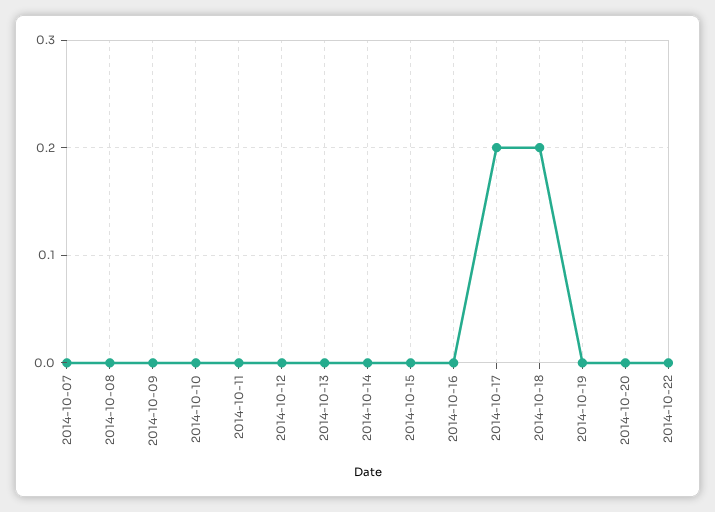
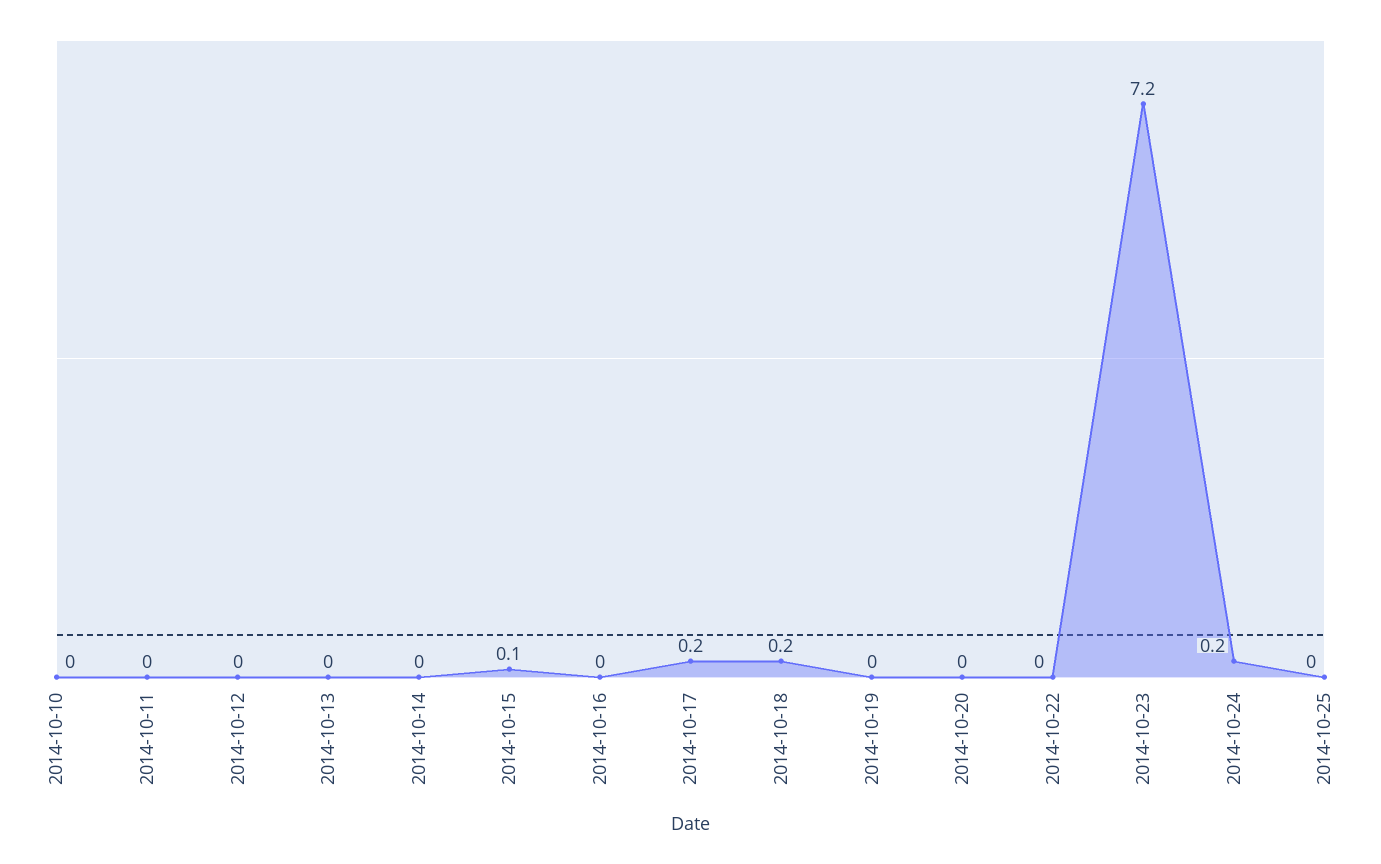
2014-10-07: 0 -> none
2014-10-08: 0 -> none
2014-10-09: 0 -> none
2014-10-15: 0 -> 0.1
2014-10-23: none -> 7.2
2014-10-24: none -> 0.2
2014-10-25: none -> 0

